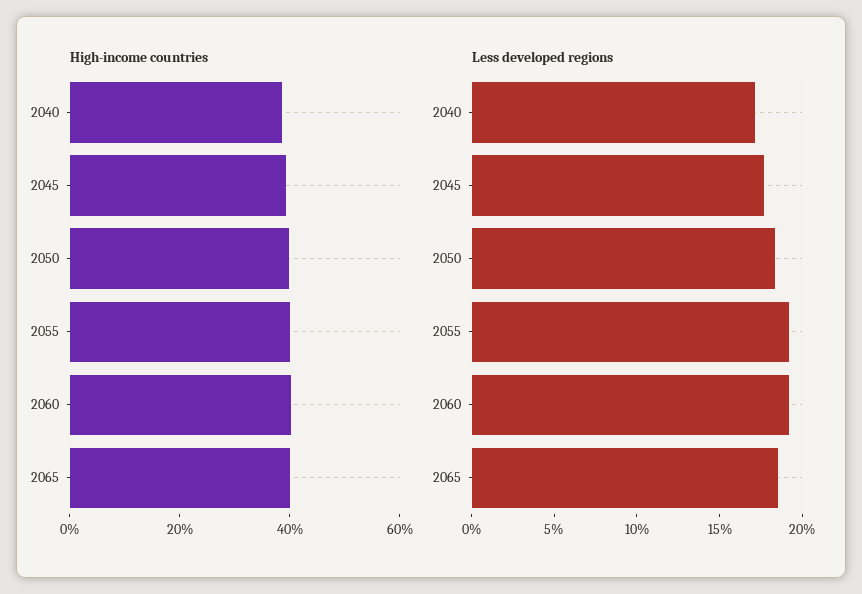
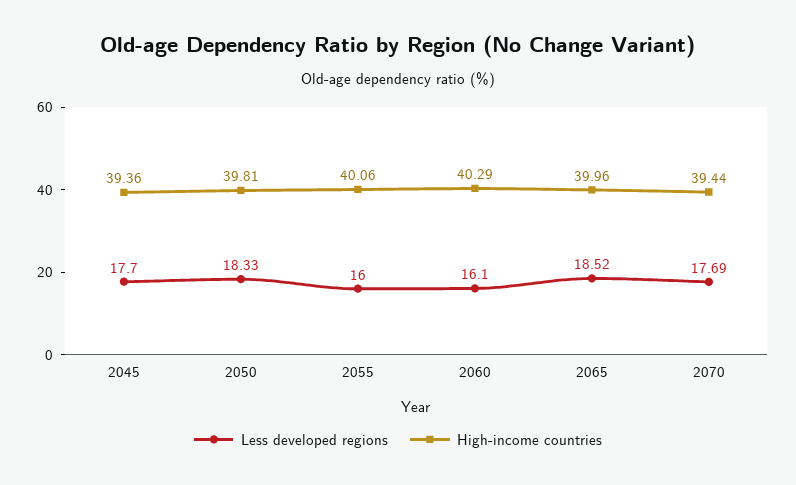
High-income countries, 2040: 40 -> none
Less developed regions, 2040: 17 -> none
Less developed regions, 2055: 19 -> 16
Less developed regions, 2060: 19 -> 16.1
Less developed regions, 2070: none -> 17.69
High-income countries, 2070: none -> 39.44

